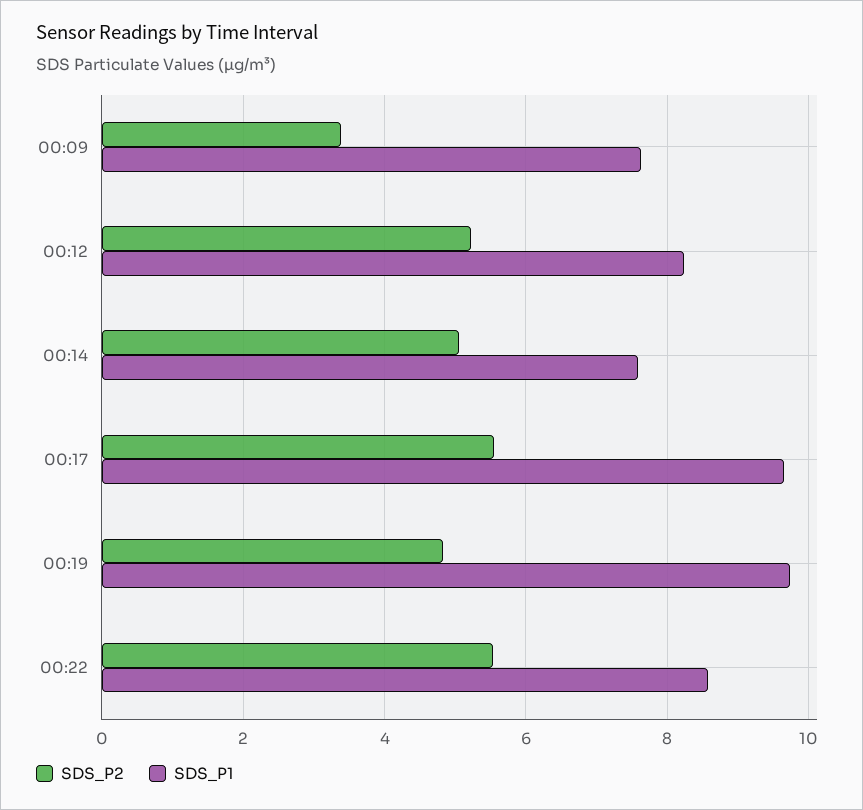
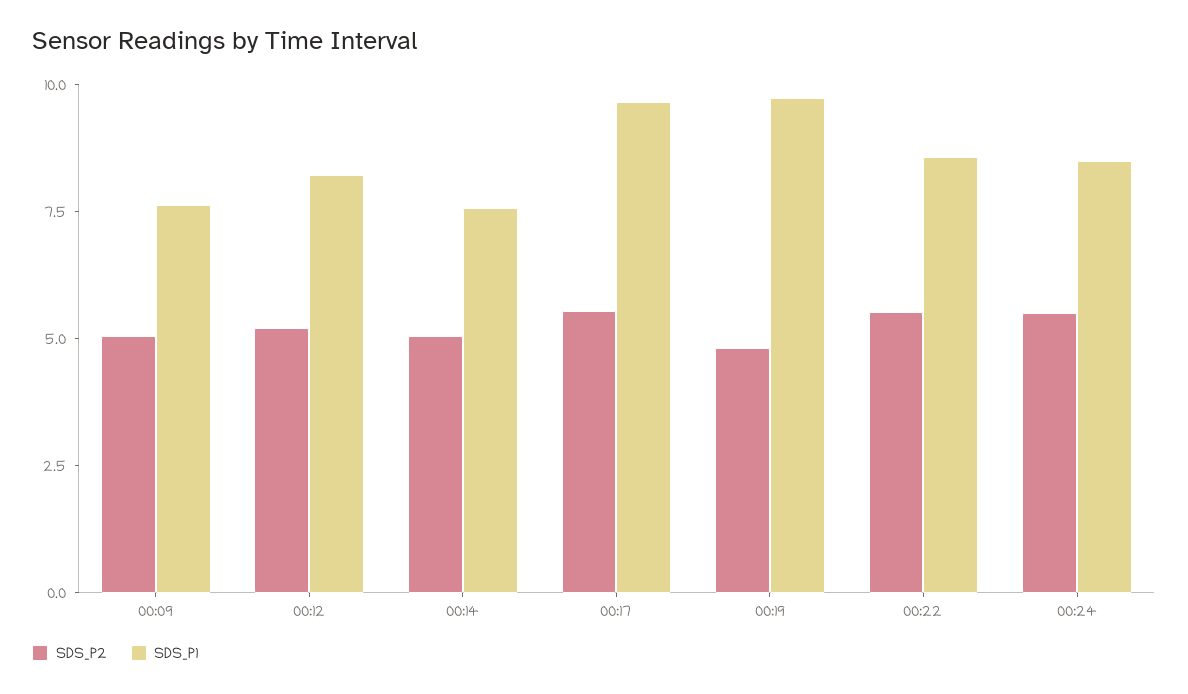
SDS_P2, 00:09: 3.4 -> 5
SDS_P2, 00:24: none -> 5.5
SDS_P1, 00:24: none -> 8.5

